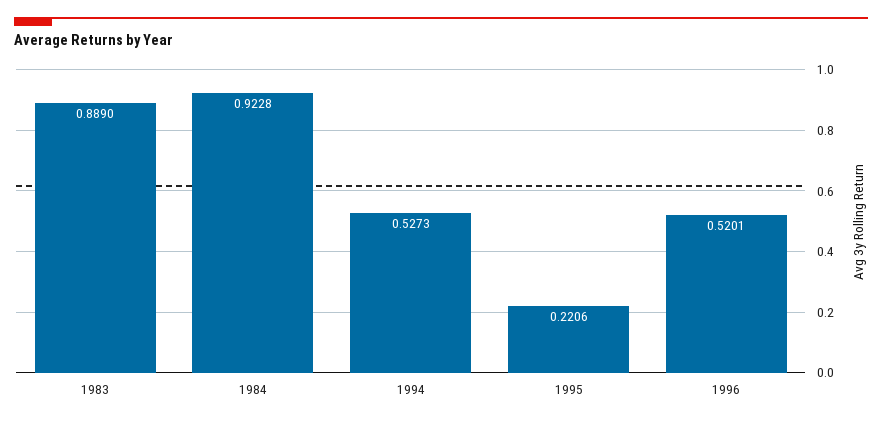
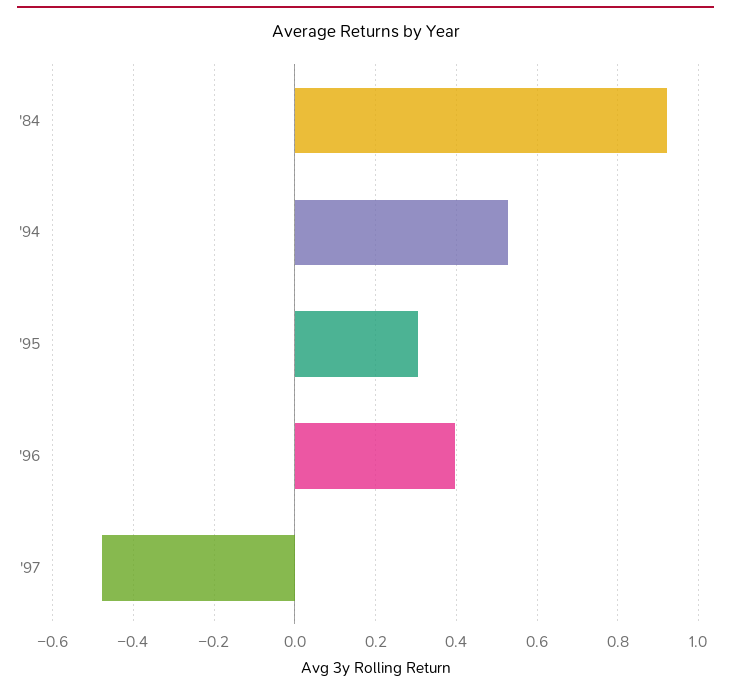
1983: 0.889 -> none
1995: 0.2206 -> 0.3
1996: 0.5201 -> 0.4
'97: none -> -0.48

